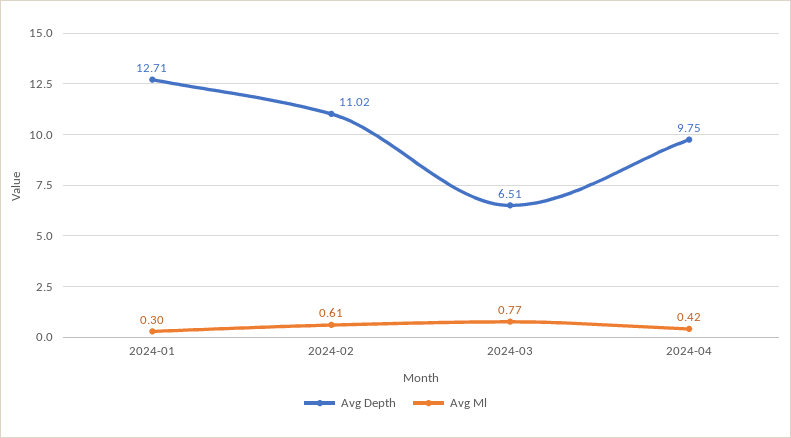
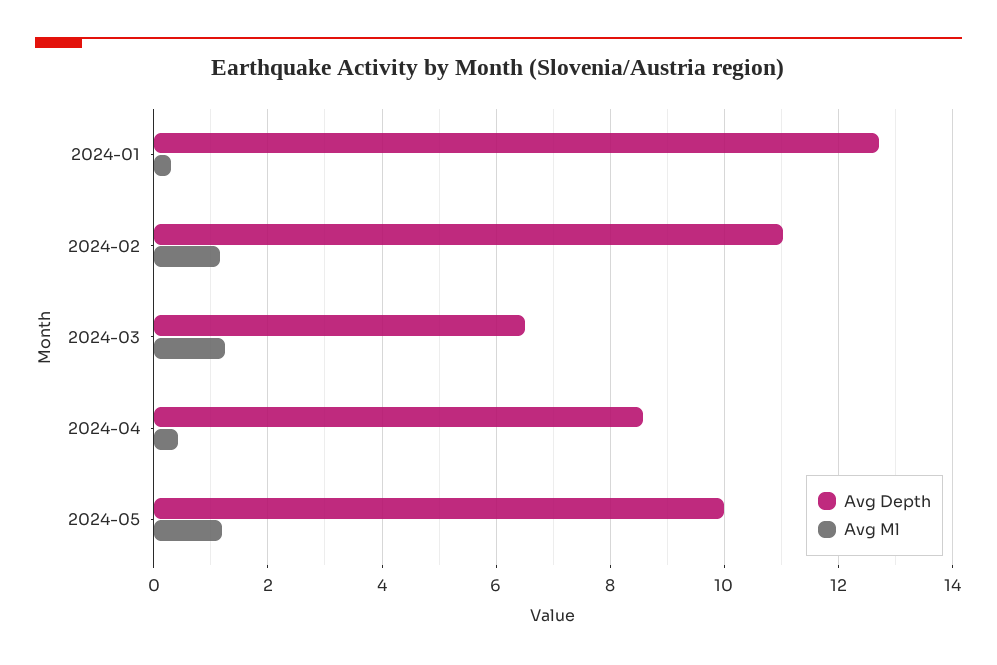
Avg Ml, 2024-02: 0.61 -> 1.2
Avg Ml, 2024-03: 0.77 -> 1.2
Avg Depth, 2024-04: 9.75 -> 8.6
Avg Depth, 2024-05: none -> 10
Avg Ml, 2024-05: none -> 1.2

